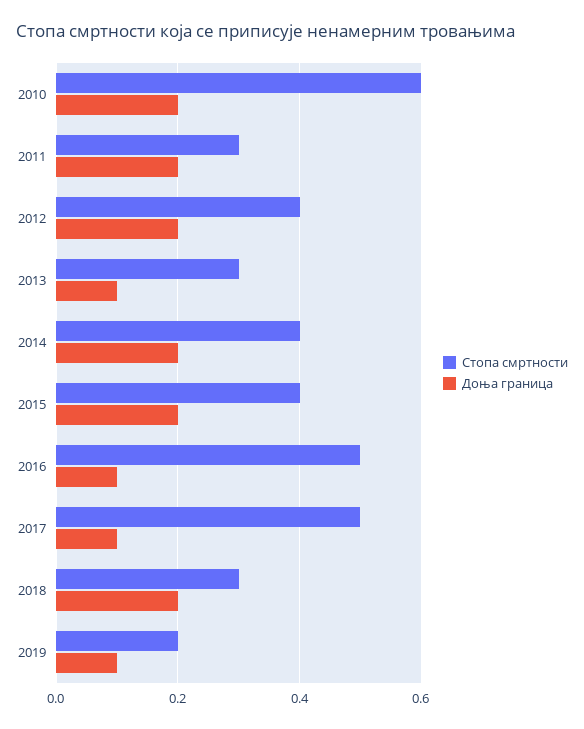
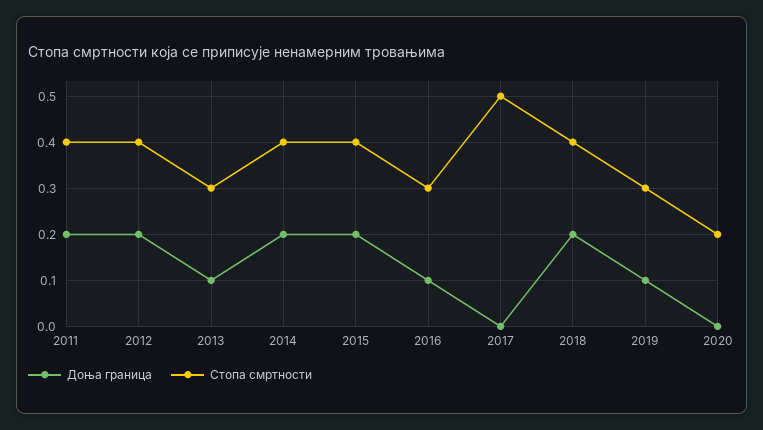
Стопа смртности, 2010: 0.6 -> none
Доња граница, 2010: 0.2 -> none
Стопа смртности, 2011: 0.3 -> 0.4
Стопа смртности, 2016: 0.5 -> 0.3
Доња граница, 2017: 0.1 -> 0
Стопа смртности, 2018: 0.3 -> 0.4
Стопа смртности, 2019: 0.2 -> 0.3
Доња граница, 2020: none -> 0
Стопа смртности, 2020: none -> 0.2

